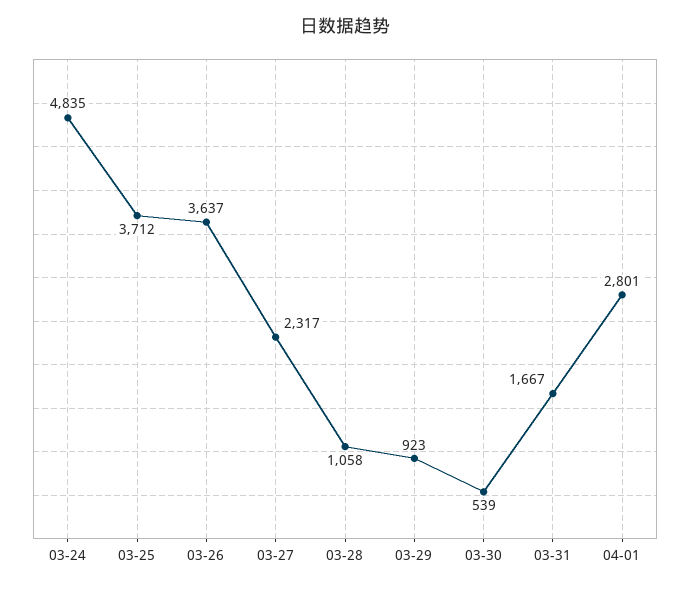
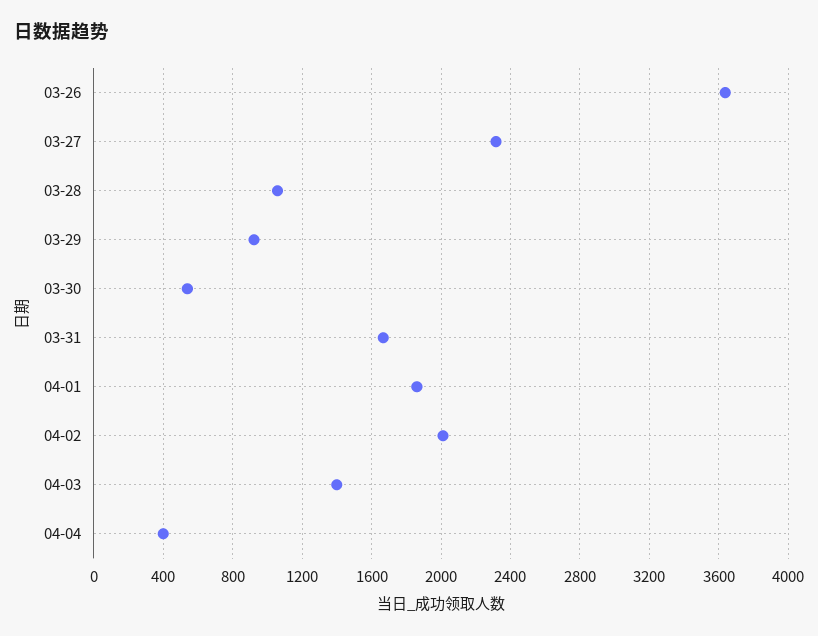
03-24: 4835 -> none
03-25: 3712 -> none
04-01: 2801 -> 1850
04-02: none -> 2000
04-03: none -> 1400
04-04: none -> 400

